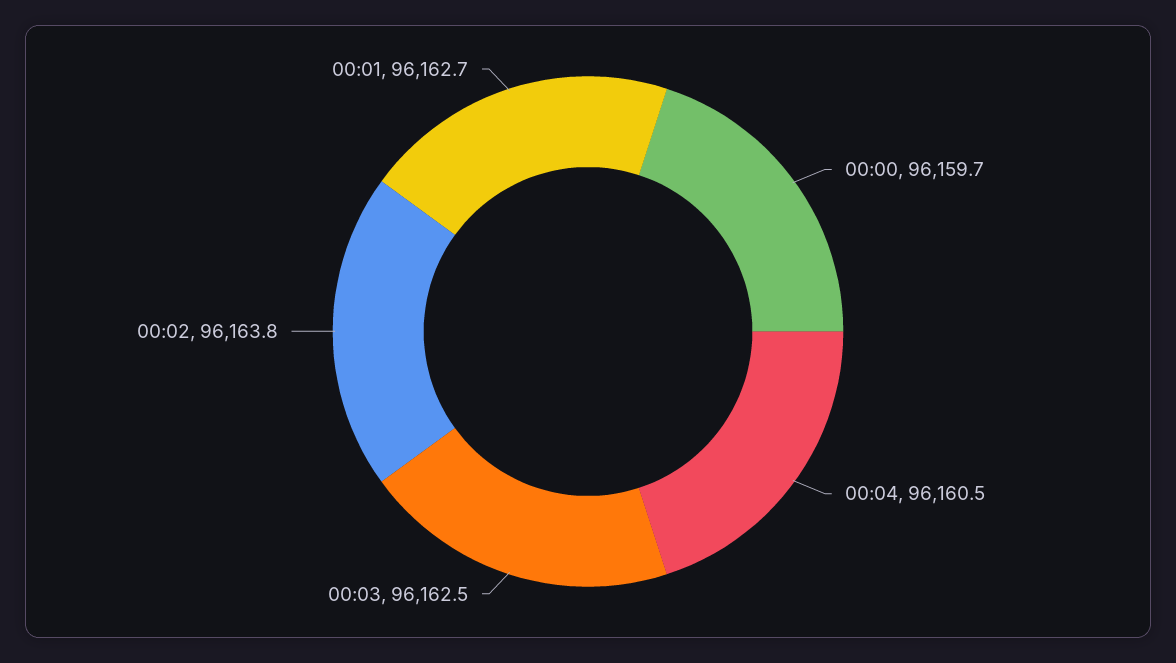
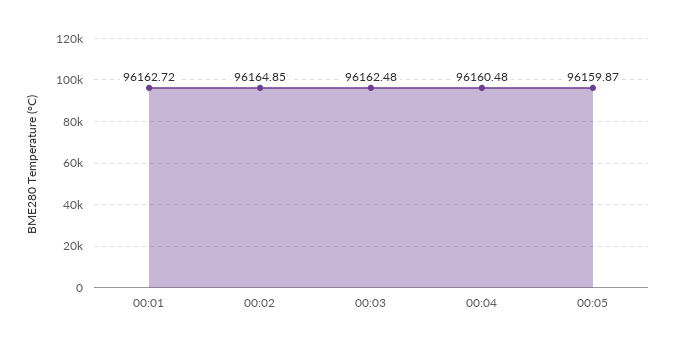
00:00: 96159.7 -> none
00:02: 96163.8 -> 96164.85
00:05: none -> 96159.87

